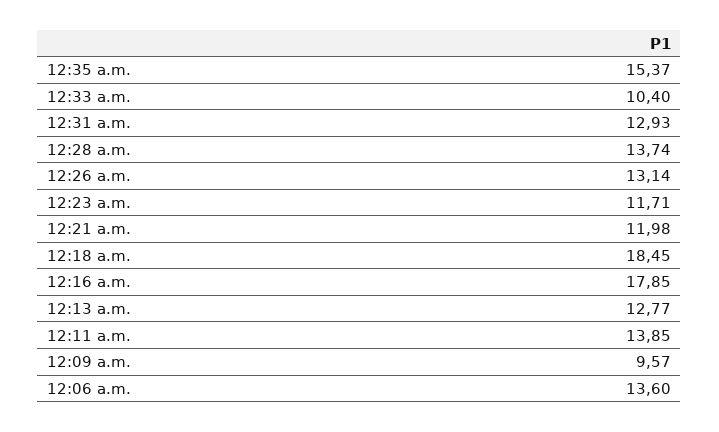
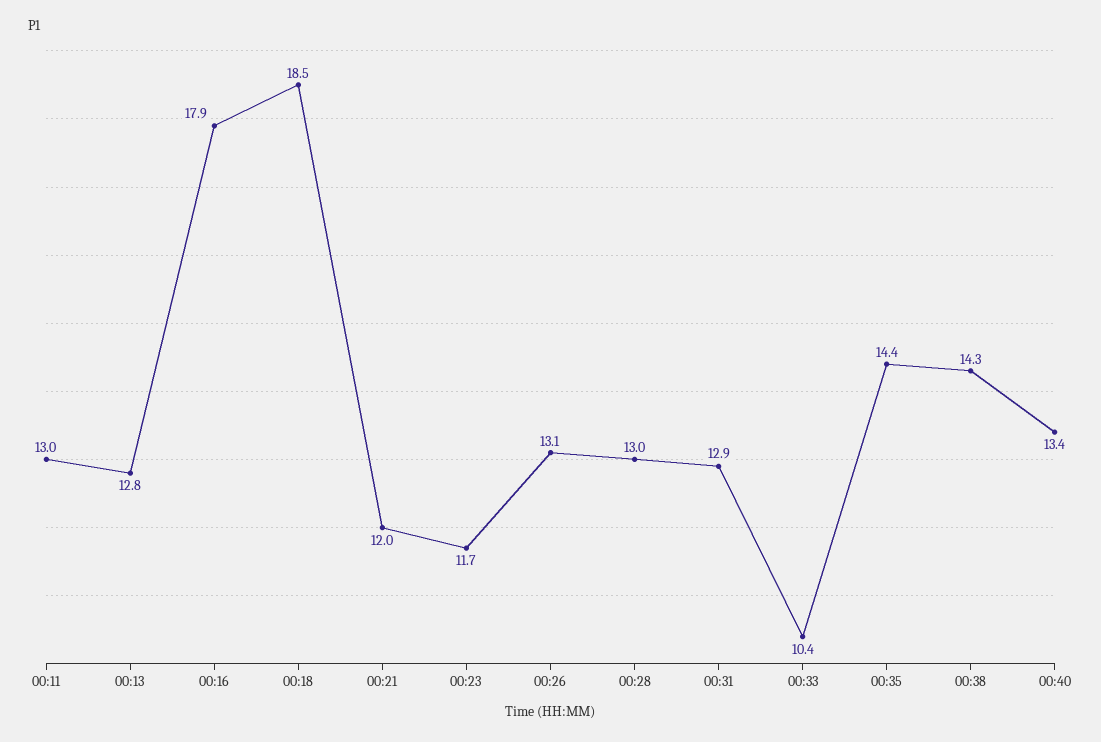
12:35 a.m.: 15.37 -> 14.4
12:28 a.m.: 13.74 -> 13
12:11 a.m.: 13.85 -> 13
12:09 a.m.: 9.57 -> none
12:06 a.m.: 13.6 -> none
00:38: none -> 14.3
00:40: none -> 13.4

